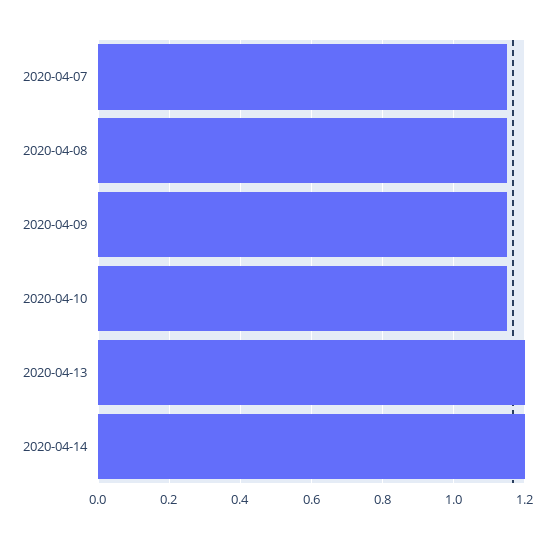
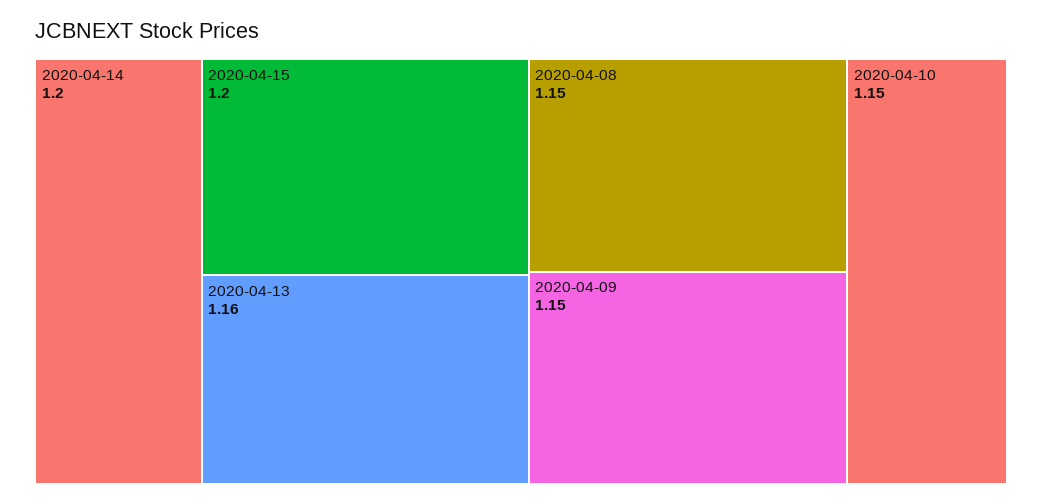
2020-04-07: 1.15 -> none
2020-04-13: 1.2 -> 1.16
2020-04-15: none -> 1.2

